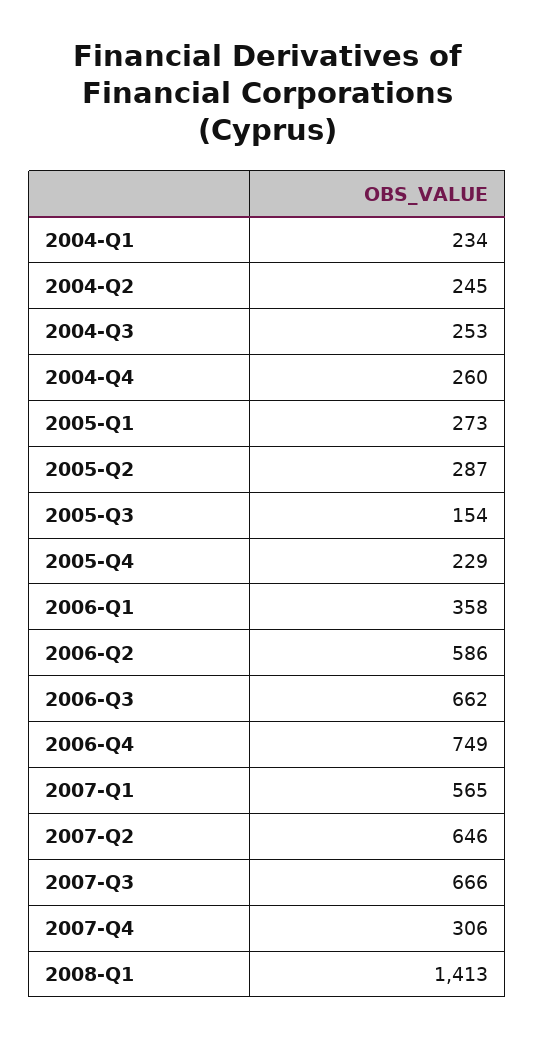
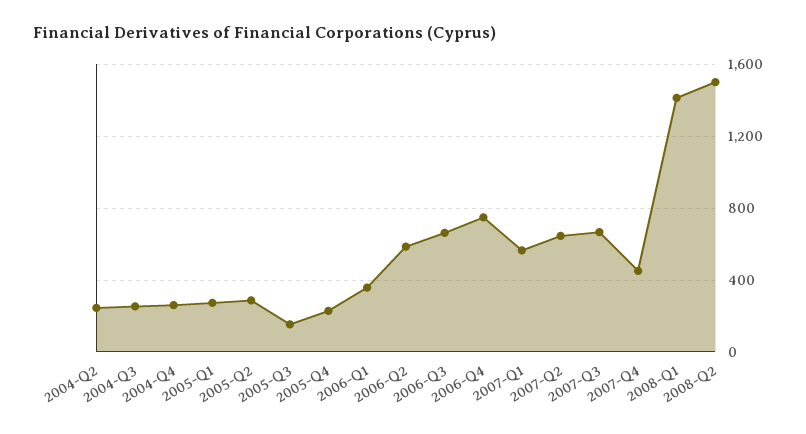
2004-Q1: 234 -> none
2007-Q4: 306 -> 450
2008-Q2: none -> 1500

